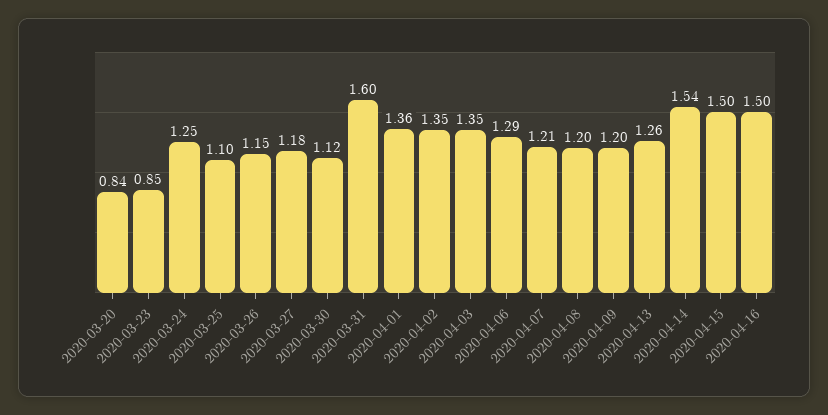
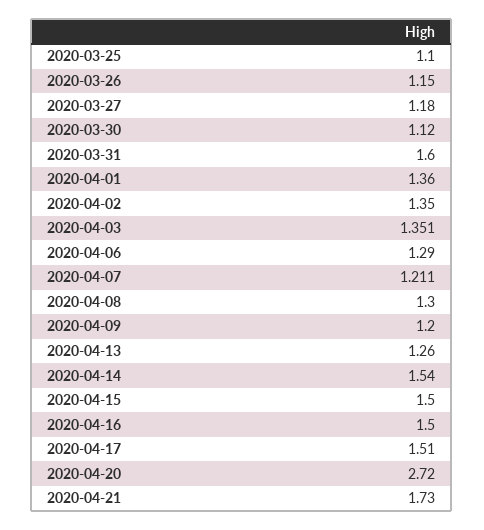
2020-03-20: 0.84 -> none
2020-03-23: 0.85 -> none
2020-03-24: 1.25 -> none
2020-04-08: 1.2 -> 1.3
2020-04-17: none -> 1.51
2020-04-20: none -> 2.72
2020-04-21: none -> 1.73

